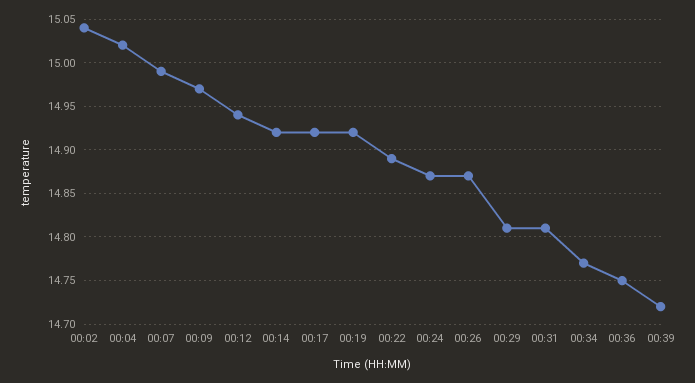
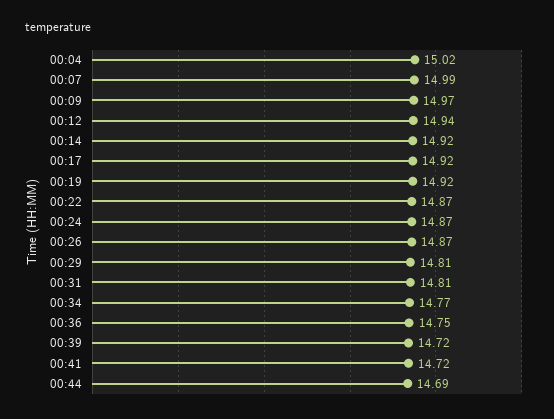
00:02: 15.04 -> none
00:22: 14.89 -> 14.87
00:41: none -> 14.72
00:44: none -> 14.69

